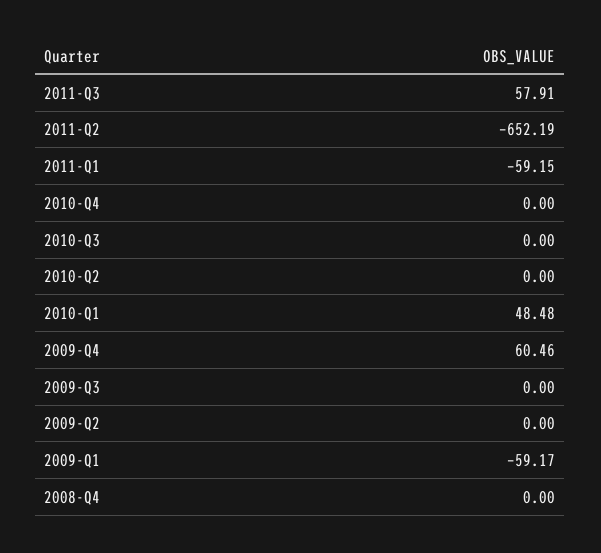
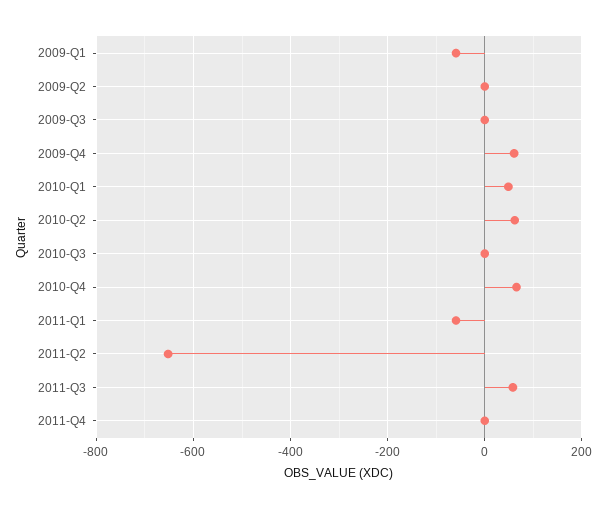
2010-Q4: 0 -> 60
2010-Q2: 0 -> 60
2008-Q4: 0 -> none
2011-Q4: none -> 0

